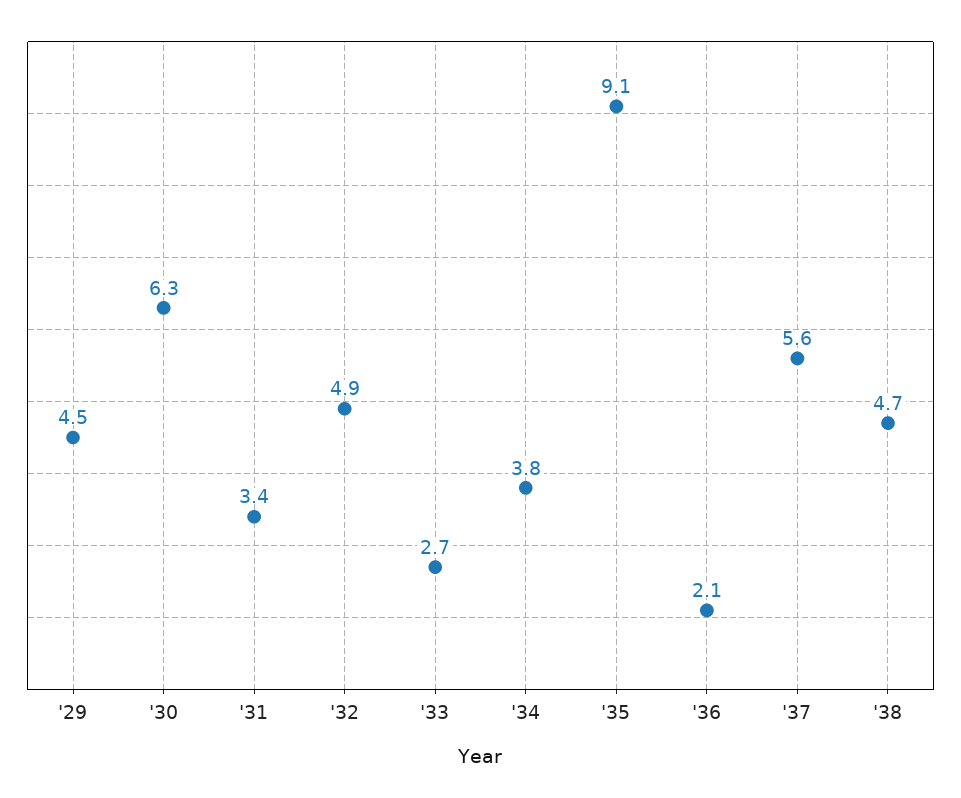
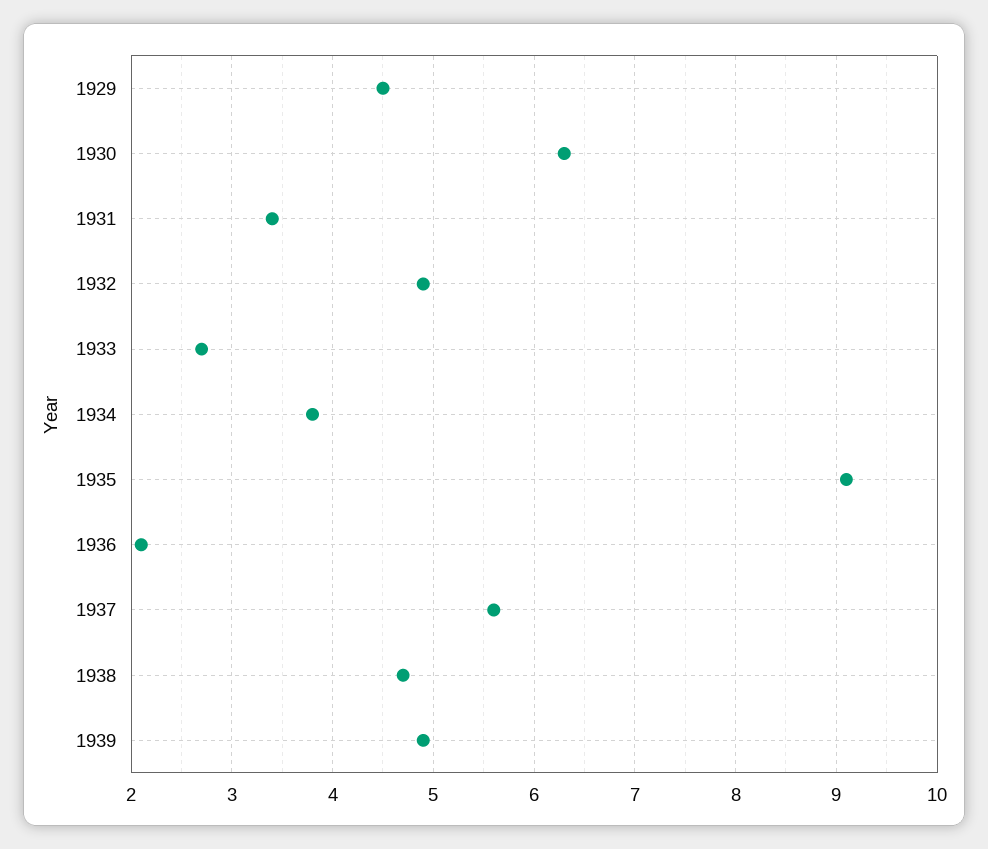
1939: none -> 4.9

